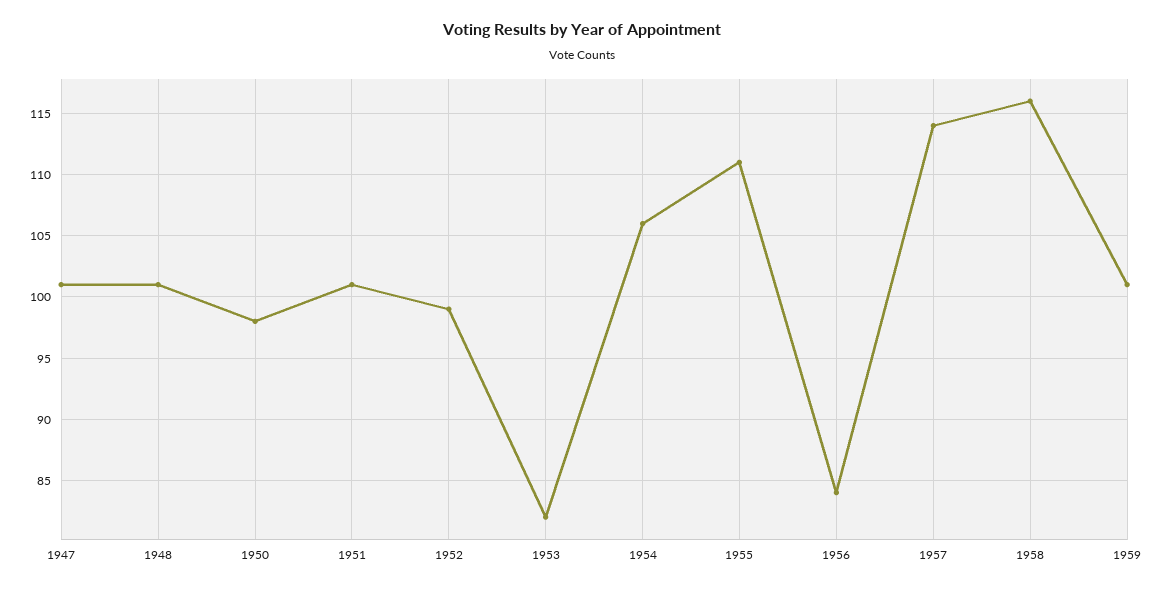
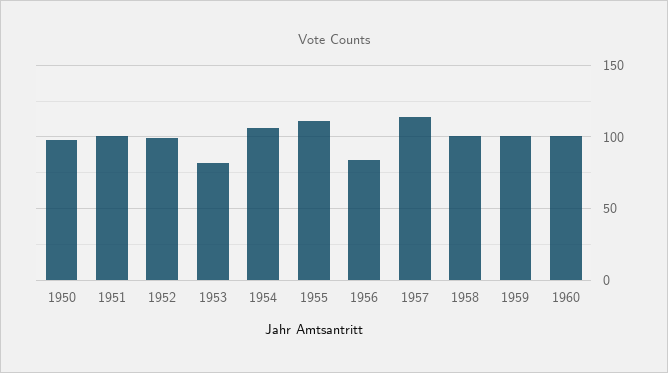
1947: 101 -> none
1948: 101 -> none
1958: 116 -> 100
1960: none -> 100

